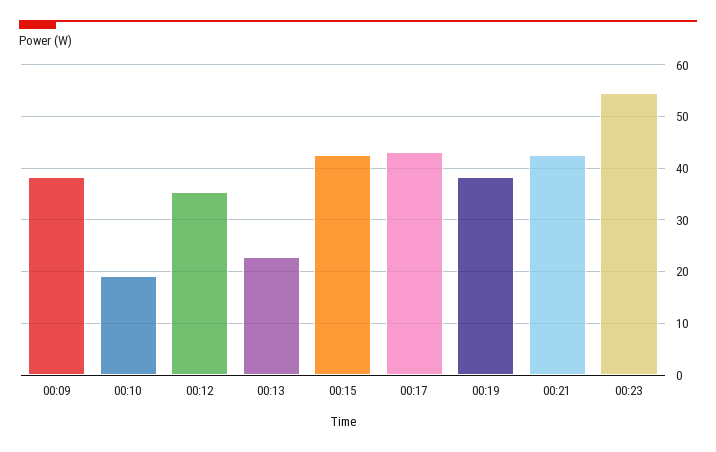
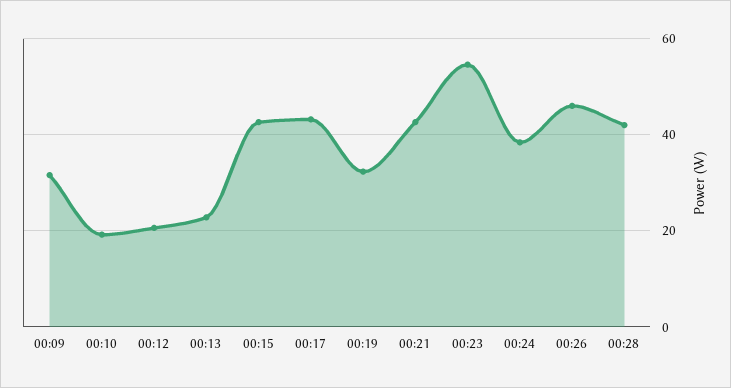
00:09: 38 -> 32
00:12: 36 -> 20
00:19: 38 -> 32
00:24: none -> 38
00:26: none -> 46
00:28: none -> 42

